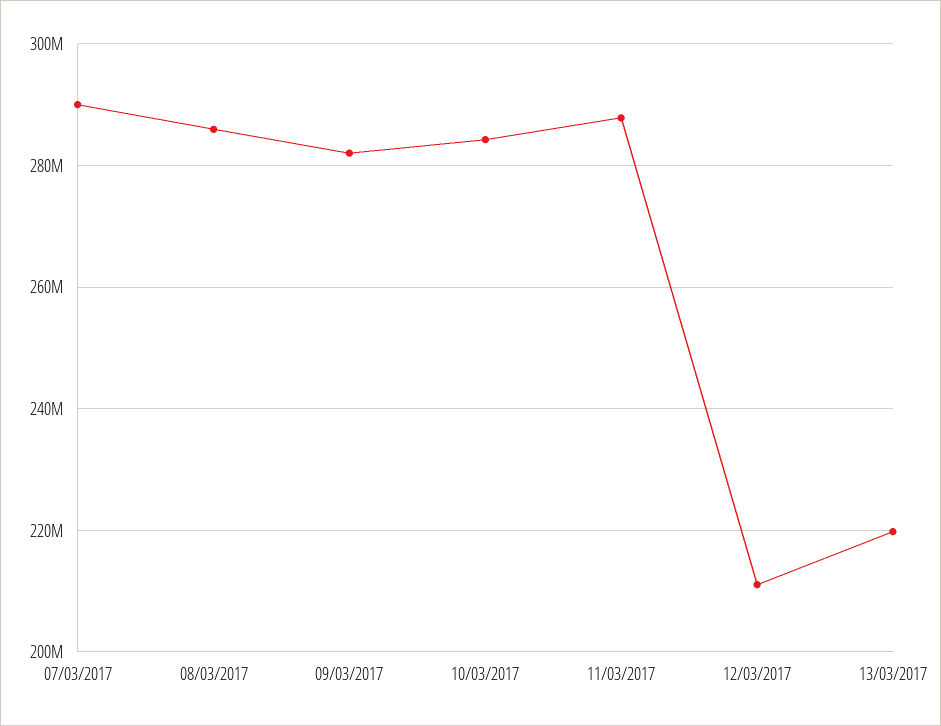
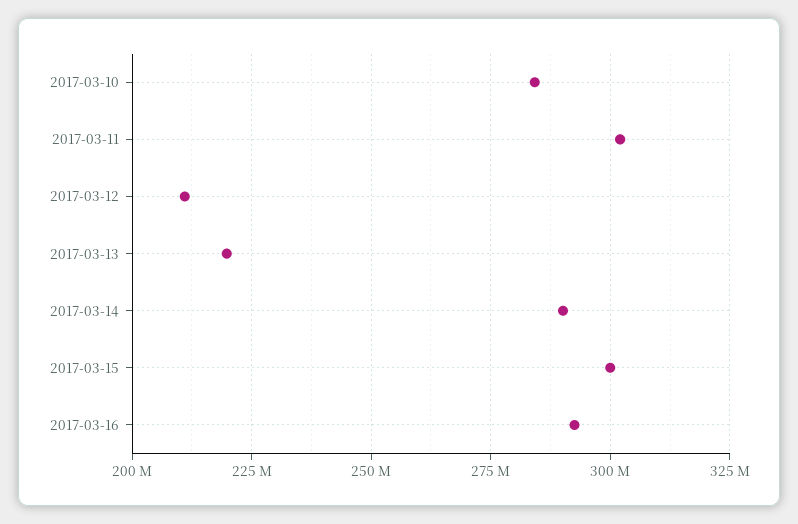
07/03/2017: 290000000 -> none
08/03/2017: 286000000 -> none
09/03/2017: 282000000 -> none
11/03/2017: 288000000 -> 302500000
2017-03-14: none -> 290000000
2017-03-15: none -> 300000000
2017-03-16: none -> 292500000

